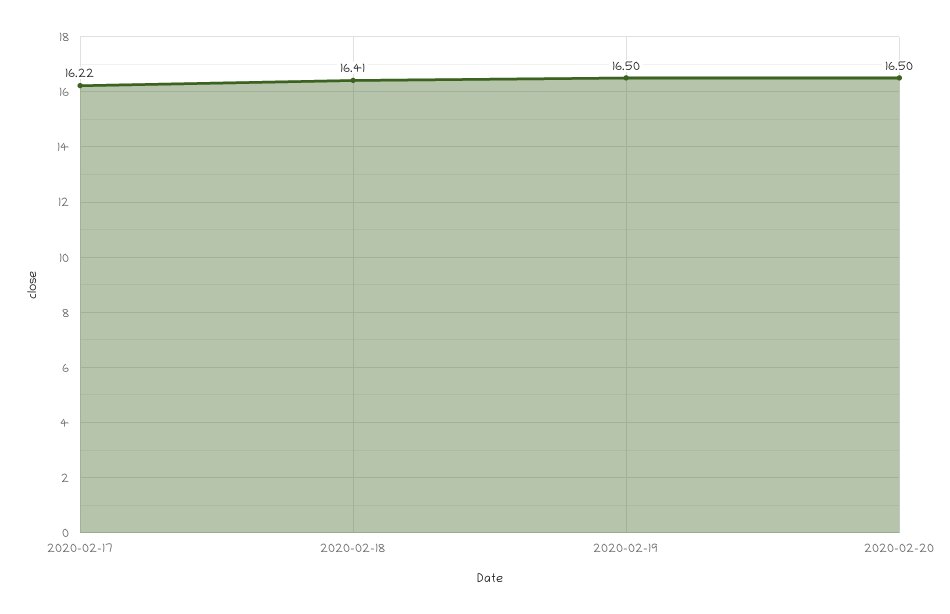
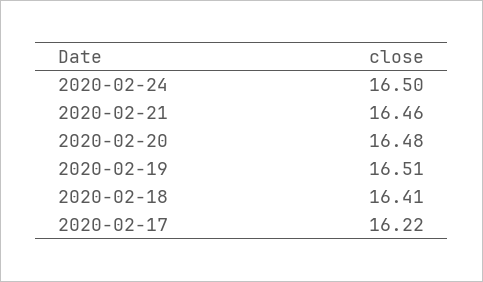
2020-02-19: 16.5 -> 16.51
2020-02-20: 16.5 -> 16.48
2020-02-24: none -> 16.5
2020-02-21: none -> 16.46

